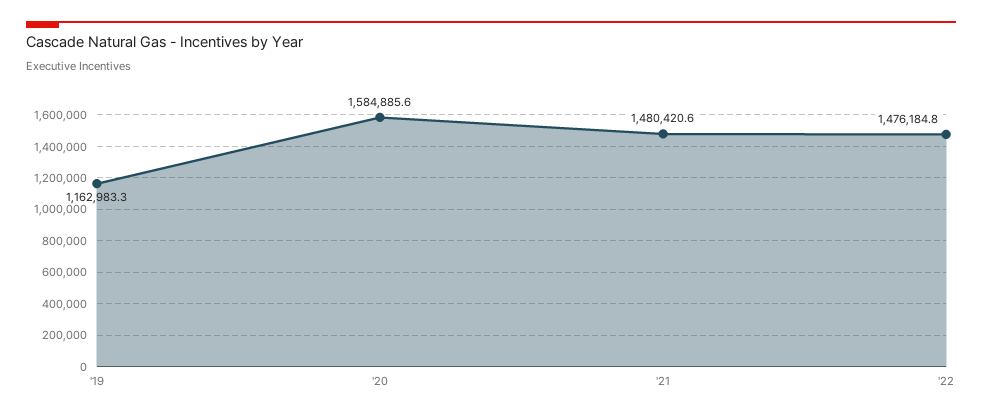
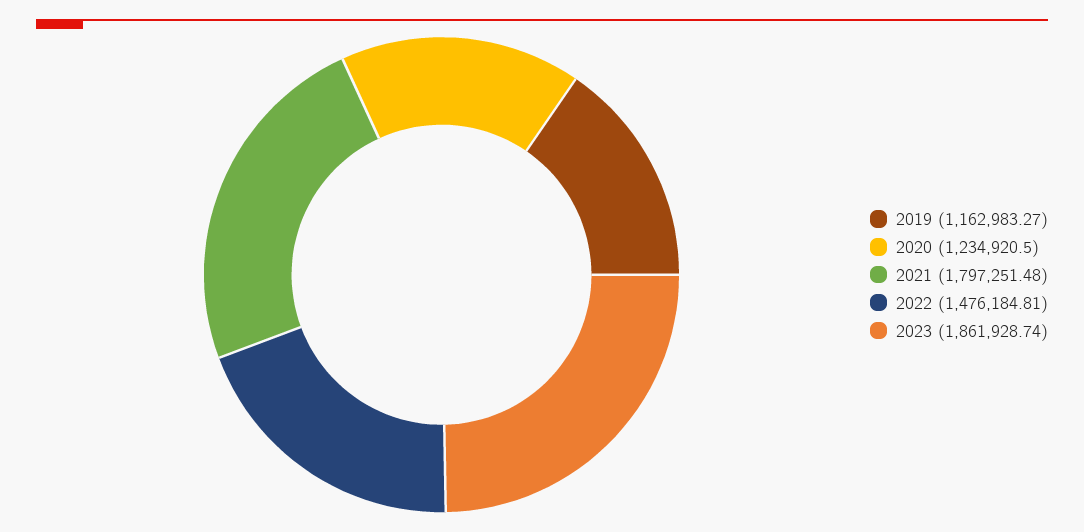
'20: 1584885.6 -> 1234920.5
'21: 1480420.6 -> 1797251.48
2023: none -> 1861928.74

